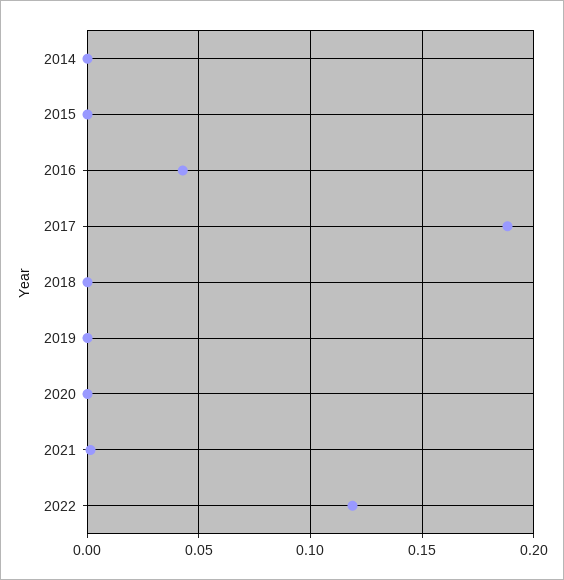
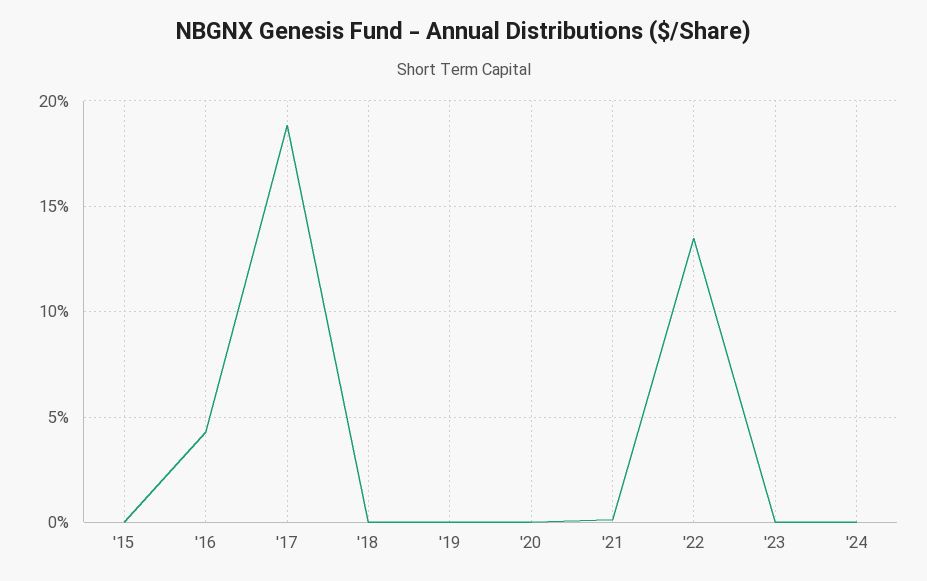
2014: 0 -> none
2022: 0.12 -> 0.135
'23: none -> 0
'24: none -> 0

